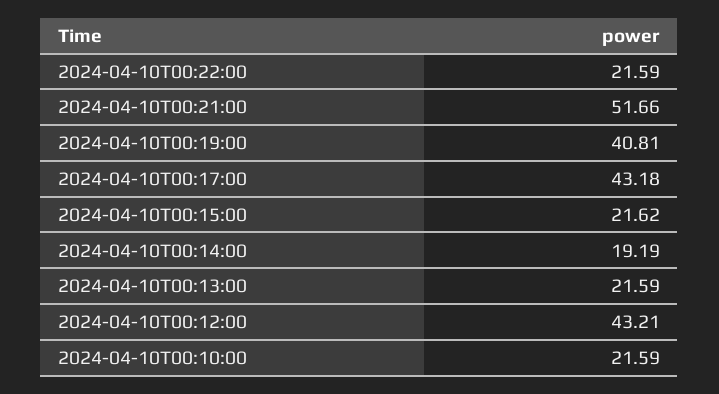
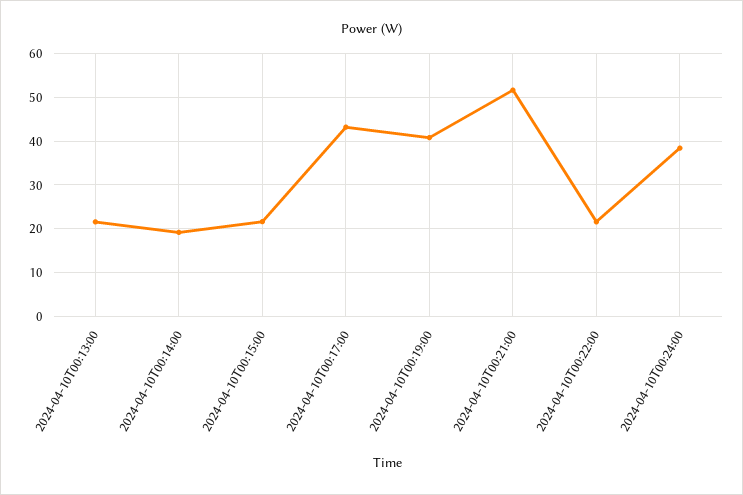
2024-04-10T00:12:00: 43.21 -> none
2024-04-10T00:10:00: 21.59 -> none
2024-04-10T00:24:00: none -> 38

